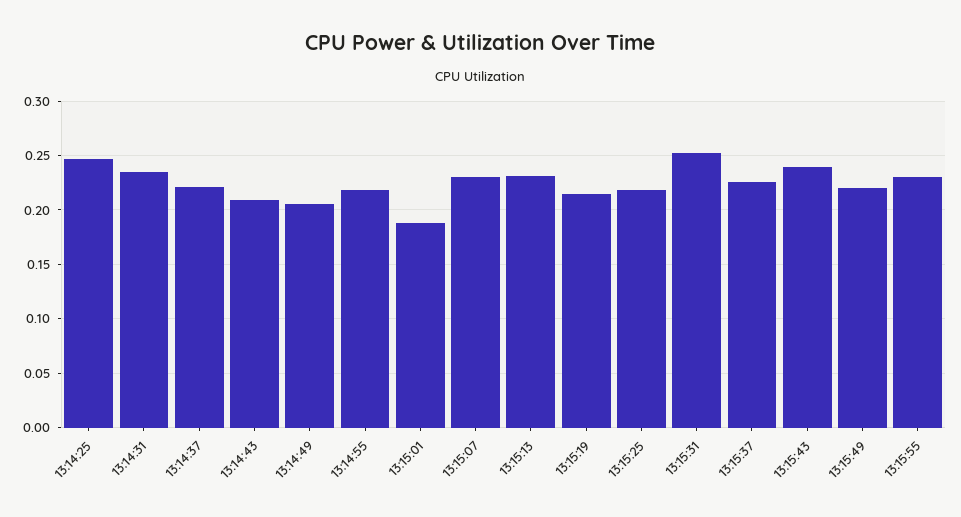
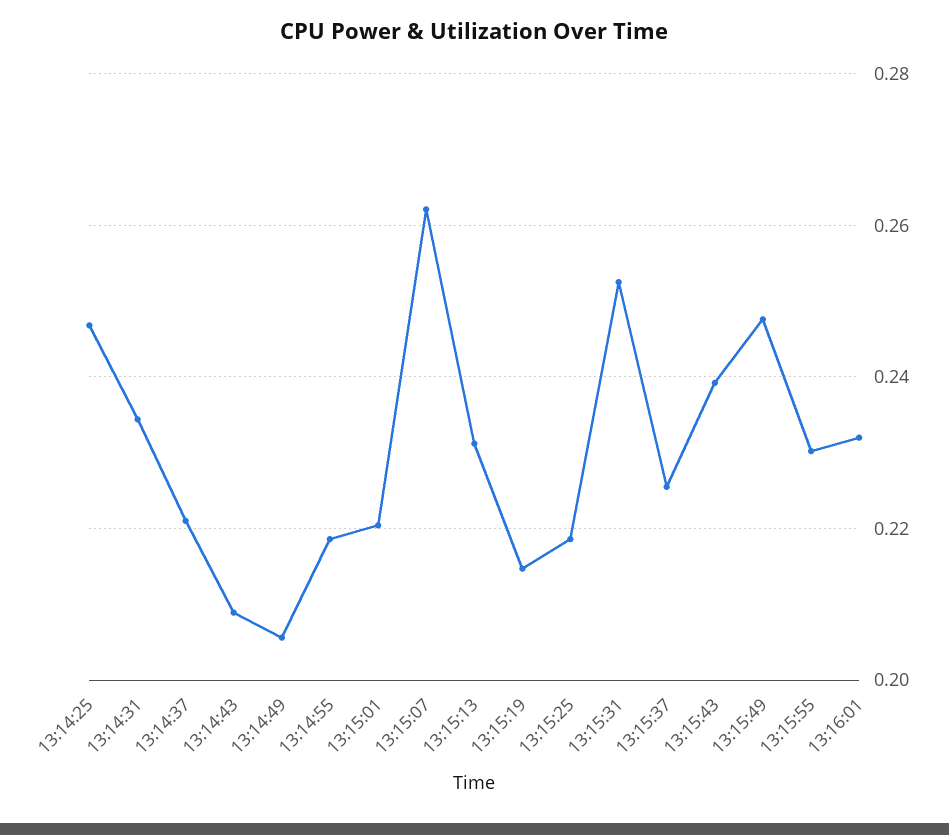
13:15:01: 0.19 -> 0.22
13:15:07: 0.23 -> 0.262
13:15:49: 0.22 -> 0.248
13:16:01: none -> 0.232

